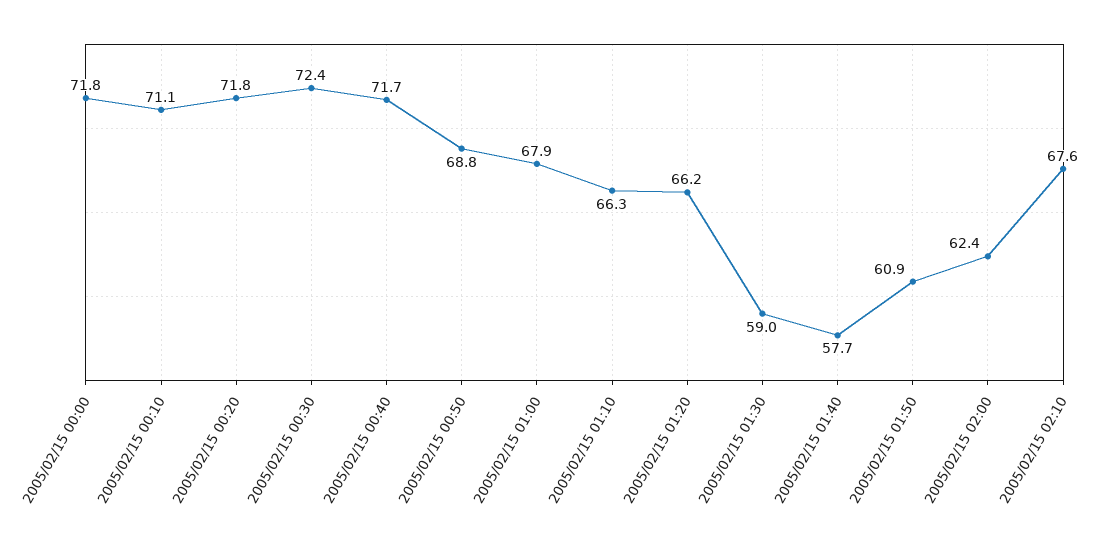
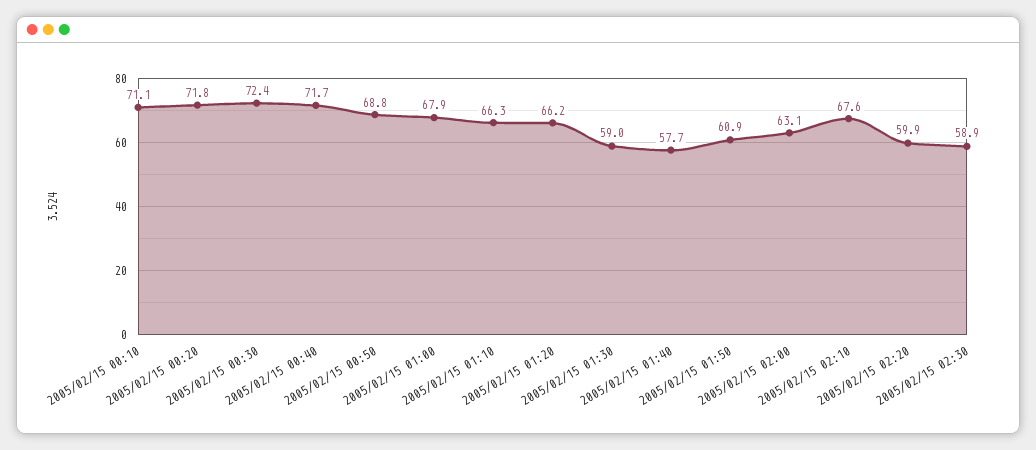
2005/02/15 00:00: 71.8 -> none
2005/02/15 02:00: 62.4 -> 63.1
2005/02/15 02:20: none -> 59.9
2005/02/15 02:30: none -> 58.9

